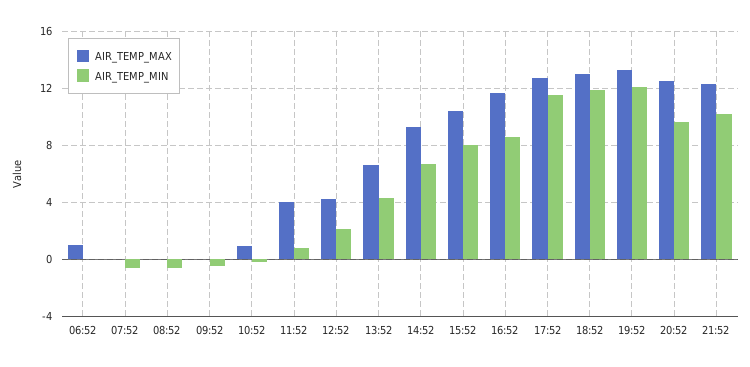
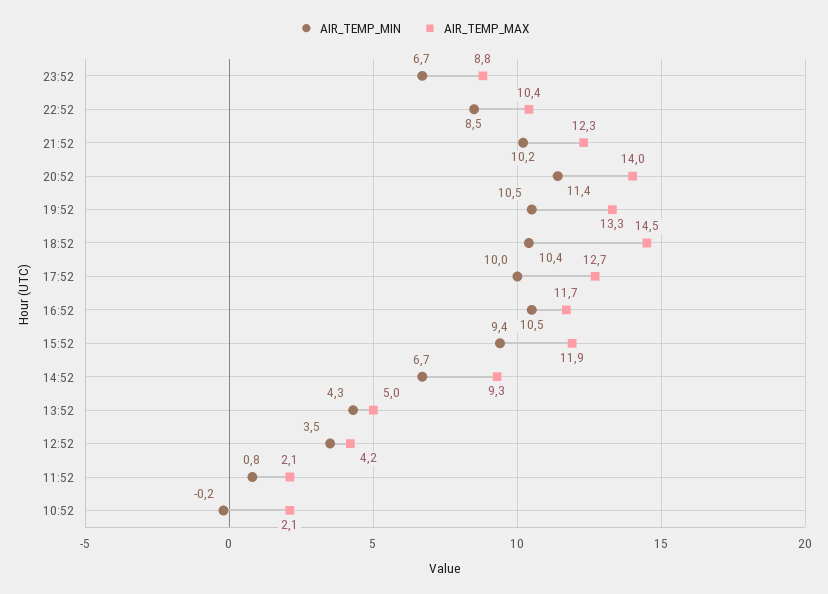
AIR_TEMP_MAX, 06:52: 1 -> none
AIR_TEMP_MIN, 06:52: 0 -> none
AIR_TEMP_MAX, 07:52: 0 -> none
AIR_TEMP_MIN, 07:52: -0.5 -> none
AIR_TEMP_MAX, 08:52: 0 -> none
AIR_TEMP_MIN, 08:52: -0.5 -> none
AIR_TEMP_MAX, 09:52: 0 -> none
AIR_TEMP_MIN, 09:52: -0.5 -> none
AIR_TEMP_MAX, 10:52: 1 -> 2.1
AIR_TEMP_MAX, 11:52: 4 -> 2.1
AIR_TEMP_MIN, 12:52: 2 -> 3.5
AIR_TEMP_MAX, 13:52: 6.5 -> 5
AIR_TEMP_MAX, 15:52: 10.5 -> 11.9
AIR_TEMP_MIN, 15:52: 8 -> 9.4
AIR_TEMP_MIN, 16:52: 8.5 -> 10.5
AIR_TEMP_MIN, 17:52: 11.5 -> 10
AIR_TEMP_MAX, 18:52: 13 -> 14.5
AIR_TEMP_MIN, 18:52: 12 -> 10.4
AIR_TEMP_MIN, 19:52: 12 -> 10.5
AIR_TEMP_MAX, 20:52: 12.5 -> 14
AIR_TEMP_MIN, 20:52: 9.5 -> 11.4
AIR_TEMP_MIN, 23:52: none -> 6.7
AIR_TEMP_MAX, 23:52: none -> 8.8
AIR_TEMP_MIN, 22:52: none -> 8.5
AIR_TEMP_MAX, 22:52: none -> 10.4

